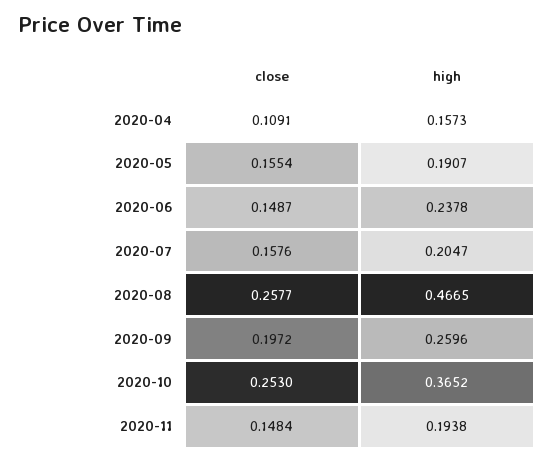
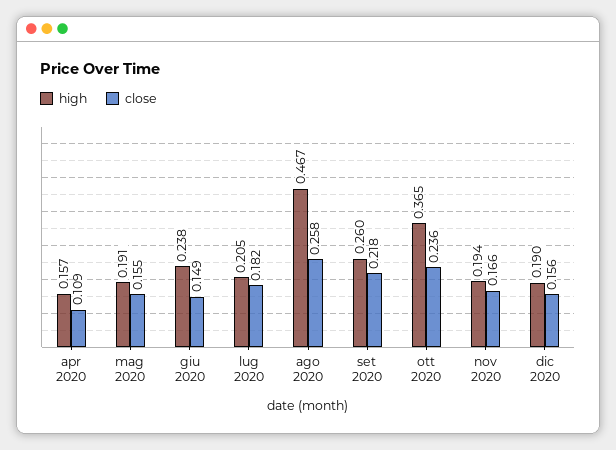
close, 2020-07: 0.1576 -> 0.182
close, 2020-09: 0.1972 -> 0.218
close, 2020-10: 0.253 -> 0.236
close, 2020-11: 0.1484 -> 0.166
high, dic 2020: none -> 0.19
close, dic 2020: none -> 0.156

